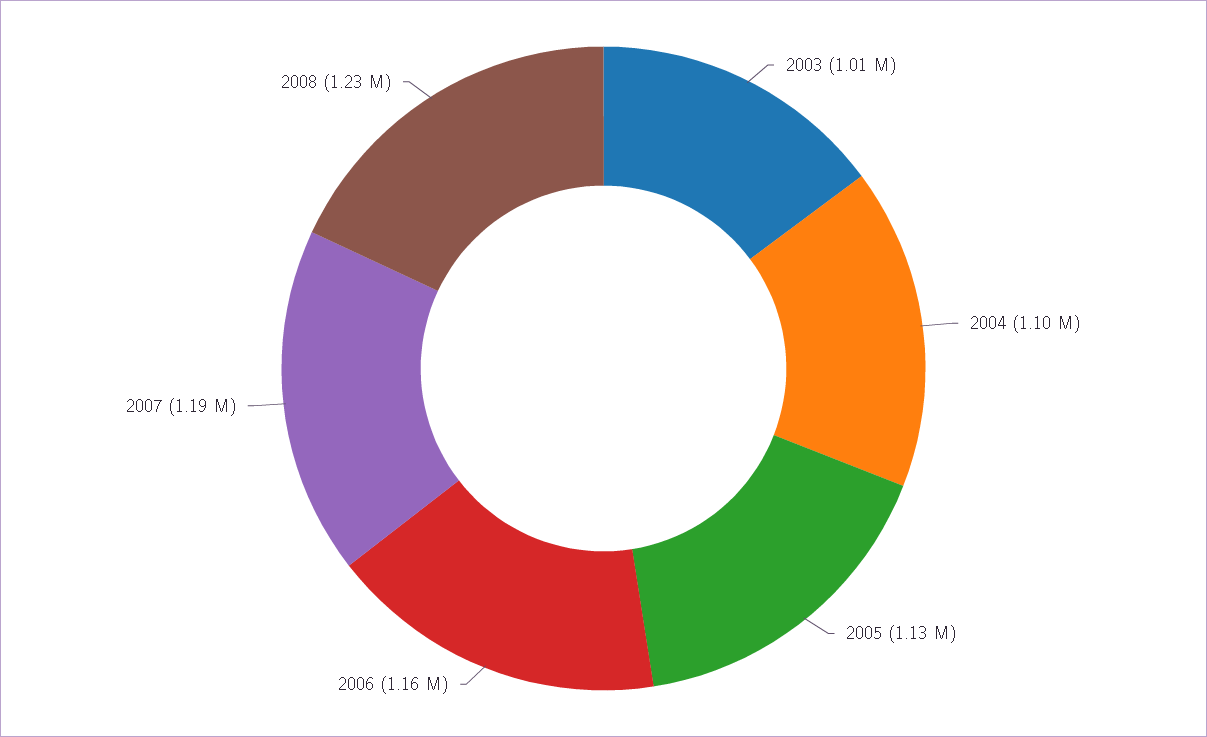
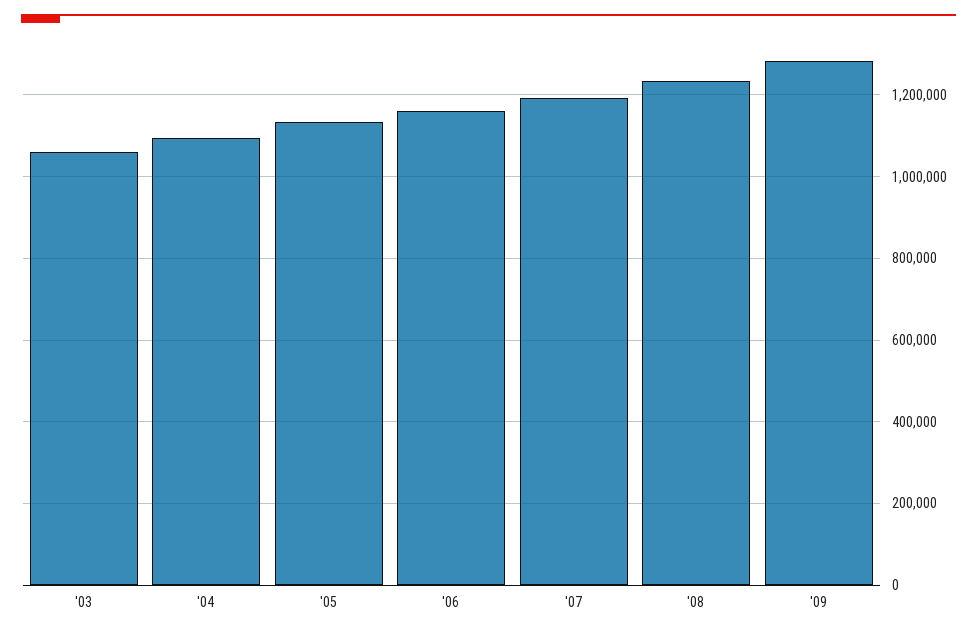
2003: 1010000 -> 1060000
'09: none -> 1280000

